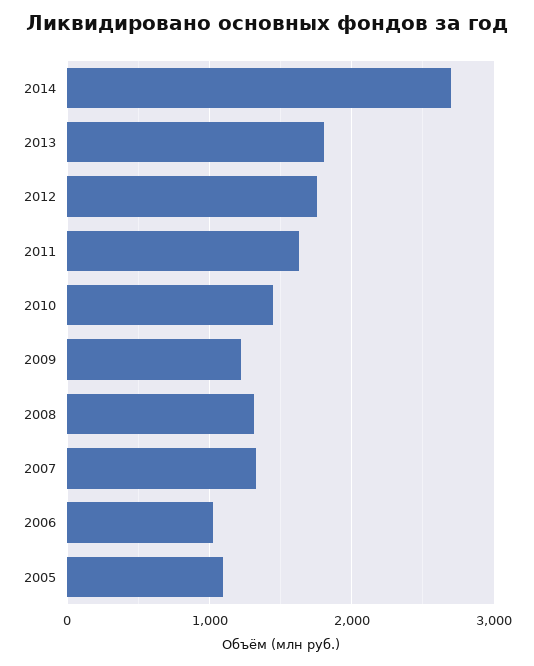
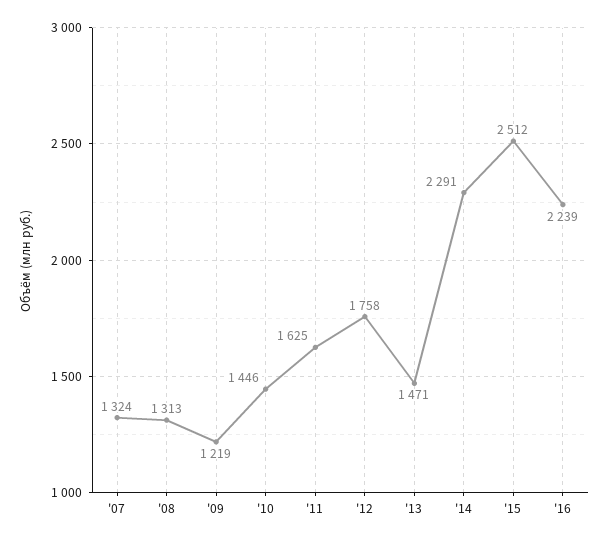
2014: 2700 -> 2291
2013: 1800 -> 1471
2006: 1000 -> none
2005: 1100 -> none
'15: none -> 2512
'16: none -> 2239

